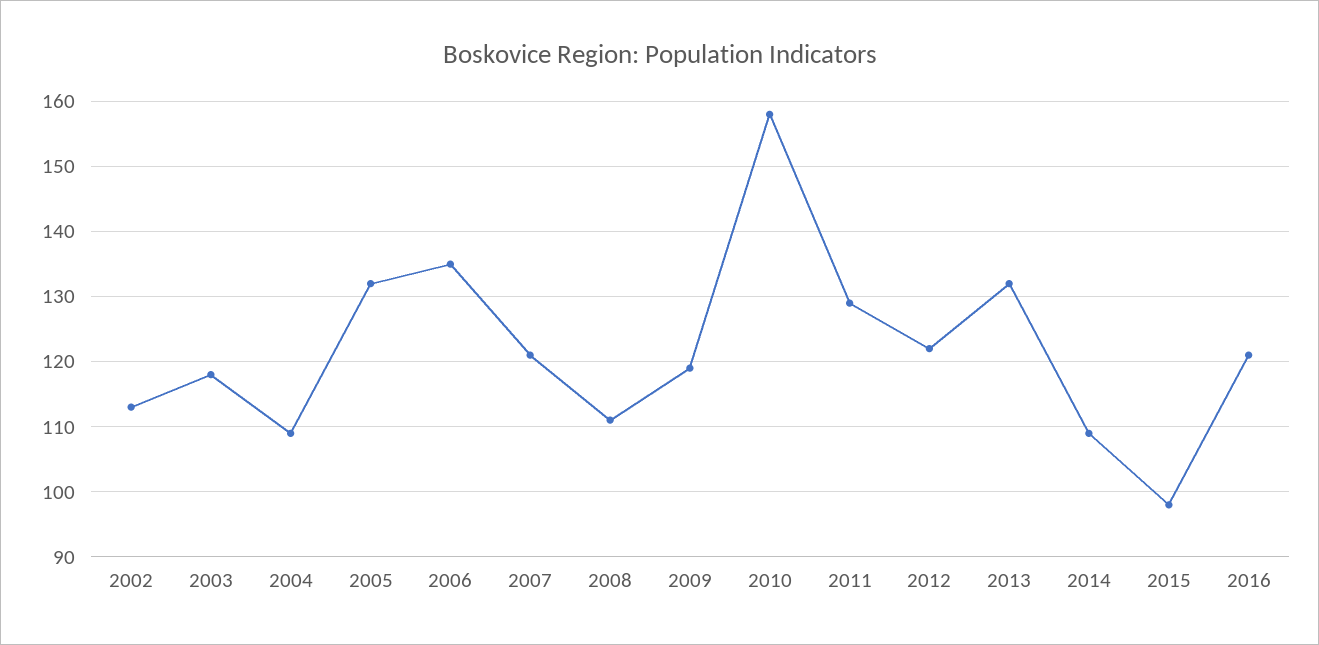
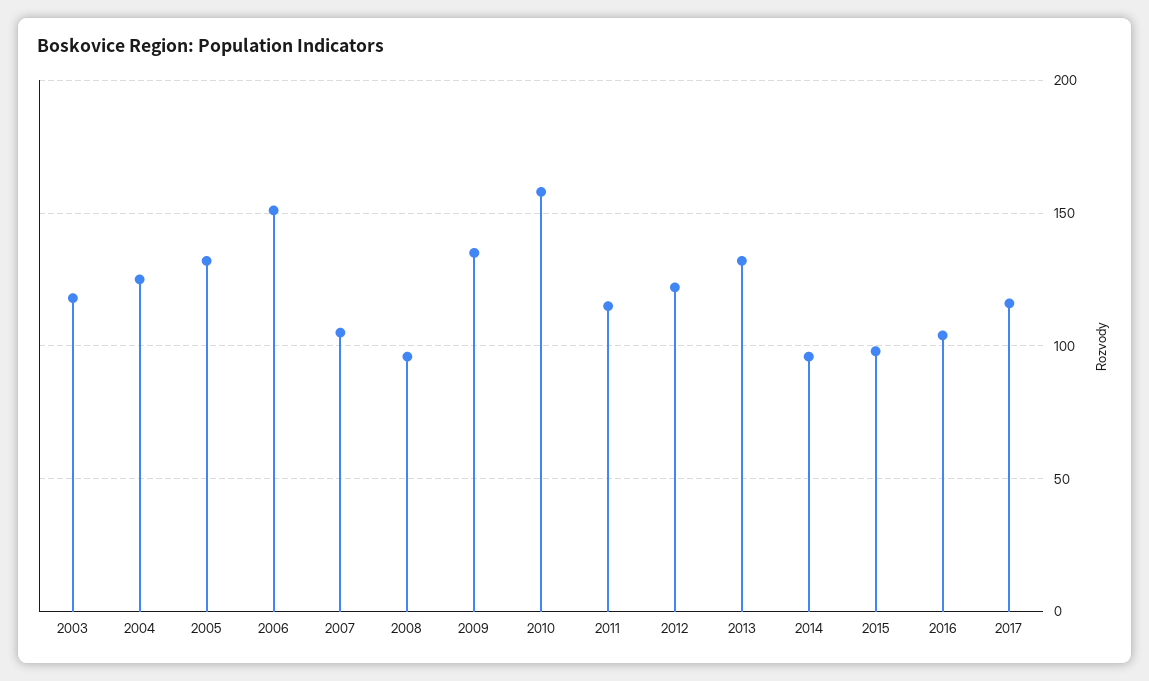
2002: 113 -> none
2004: 109 -> 125
2006: 135 -> 150
2007: 121 -> 105
2008: 111 -> 95
2009: 119 -> 135
2011: 129 -> 115
2014: 109 -> 95
2016: 121 -> 105
2017: none -> 115

